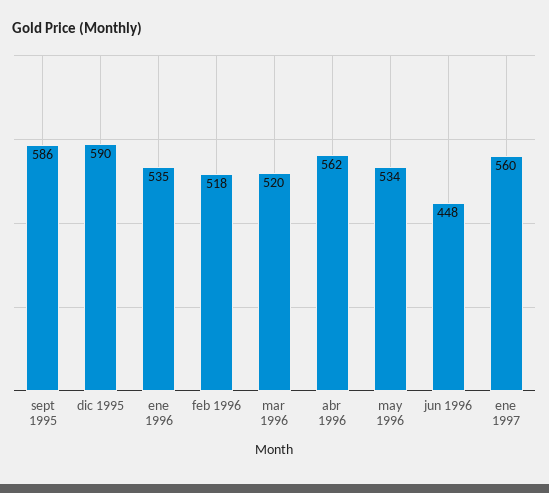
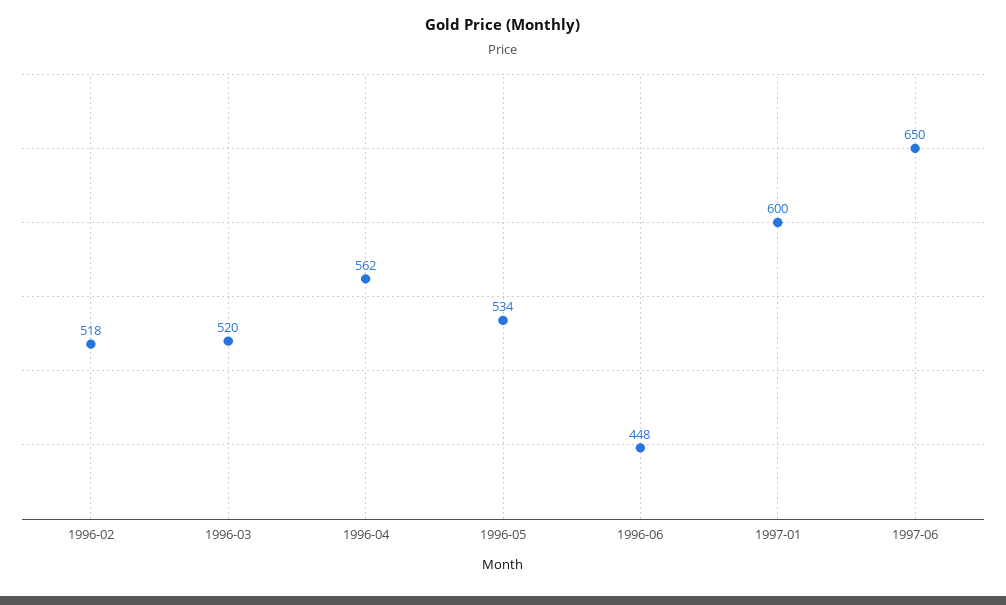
sept 1995: 586 -> none
dic 1995: 590 -> none
ene 1996: 535 -> none
ene 1997: 560 -> 600
1997-06: none -> 650

